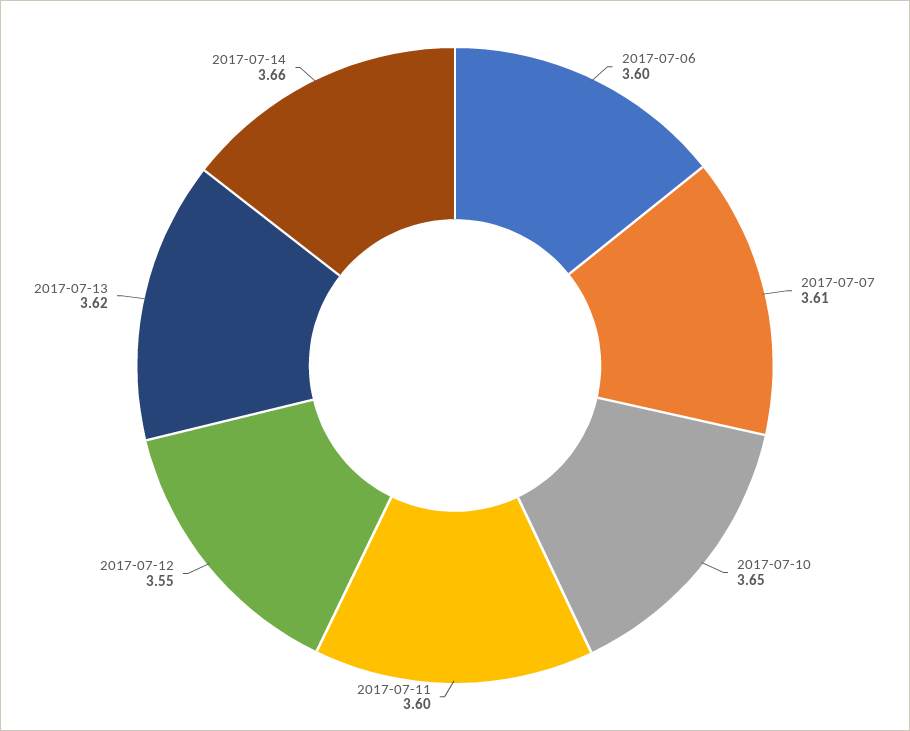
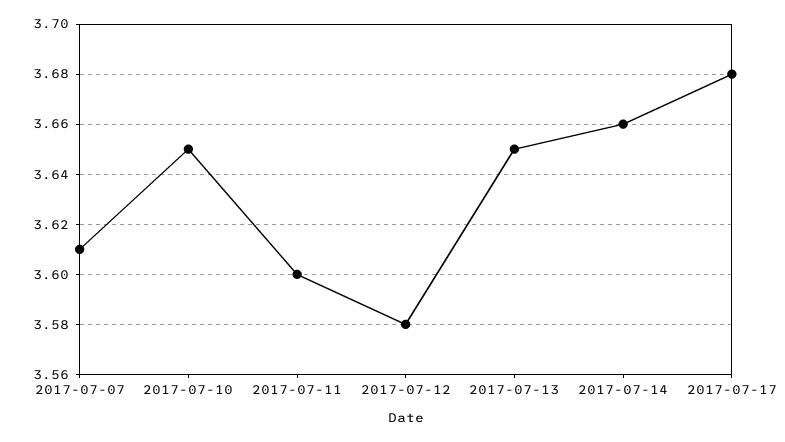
2017-07-06: 3.6 -> none
2017-07-12: 3.55 -> 3.58
2017-07-13: 3.62 -> 3.65
2017-07-17: none -> 3.68

